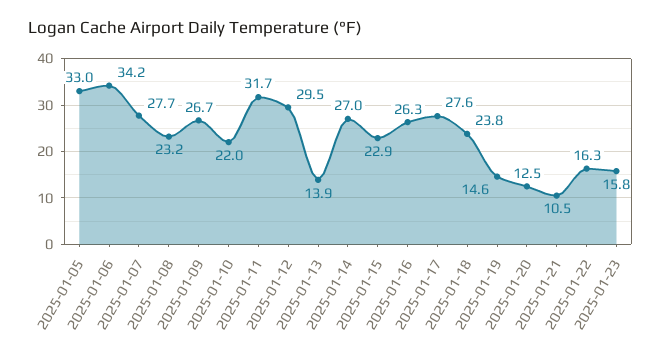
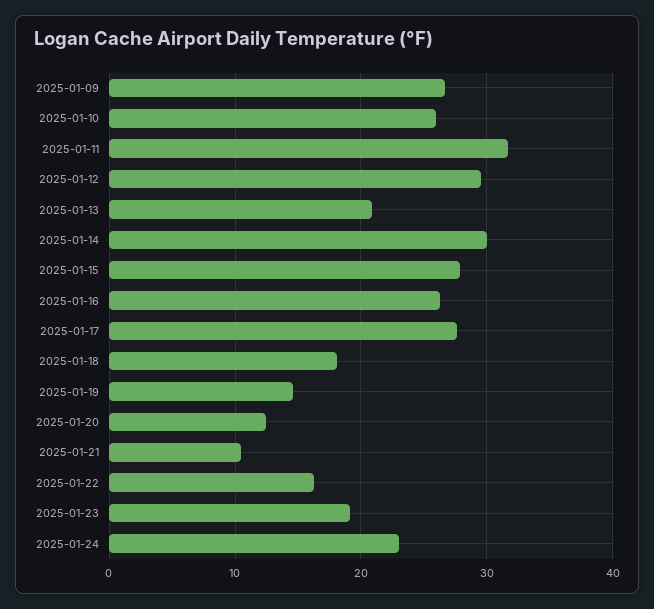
2025-01-05: 33 -> none
2025-01-06: 34.2 -> none
2025-01-07: 27.7 -> none
2025-01-08: 23.2 -> none
2025-01-10: 22 -> 26
2025-01-13: 13.9 -> 21
2025-01-14: 27 -> 30
2025-01-15: 22.9 -> 28
2025-01-18: 23.8 -> 18
2025-01-23: 15.8 -> 19
2025-01-24: none -> 23

